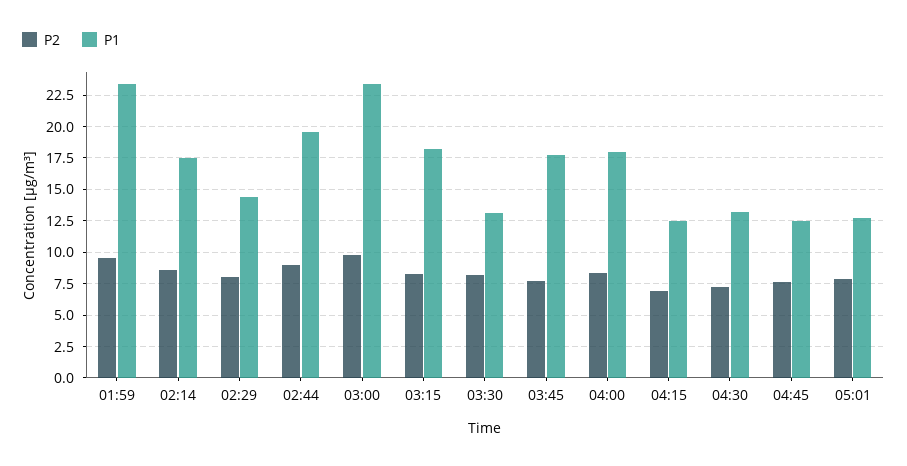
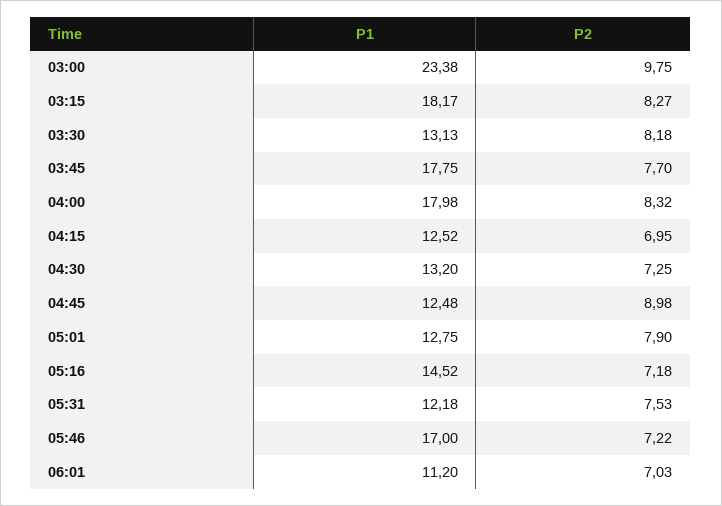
P2, 01:59: 9.5 -> none
P1, 01:59: 23.5 -> none
P2, 02:14: 8.5 -> none
P1, 02:14: 17.5 -> none
P2, 02:29: 8 -> none
P1, 02:29: 14.5 -> none
P2, 02:44: 9 -> none
P1, 02:44: 19.5 -> none
P2, 04:45: 7.5 -> 8.98
P1, 05:16: none -> 14.52
P2, 05:16: none -> 7.18
P1, 05:31: none -> 12.18
P2, 05:31: none -> 7.53
P1, 05:46: none -> 17
P2, 05:46: none -> 7.22
P1, 06:01: none -> 11.2
P2, 06:01: none -> 7.03

